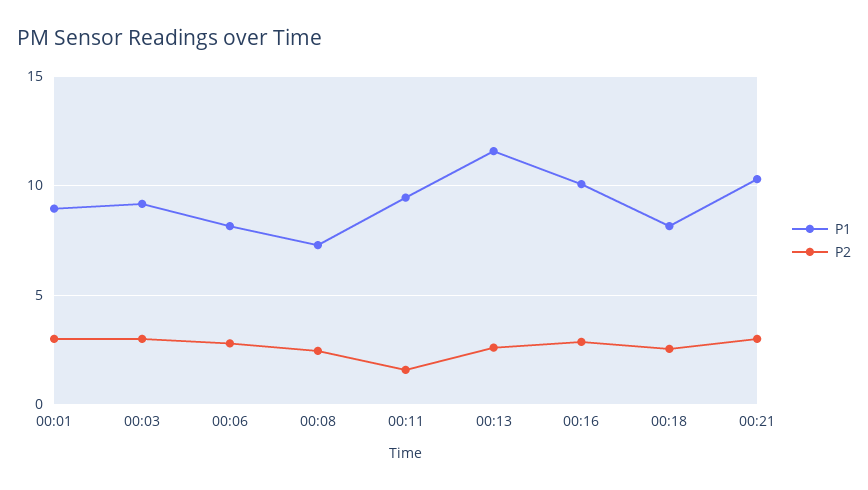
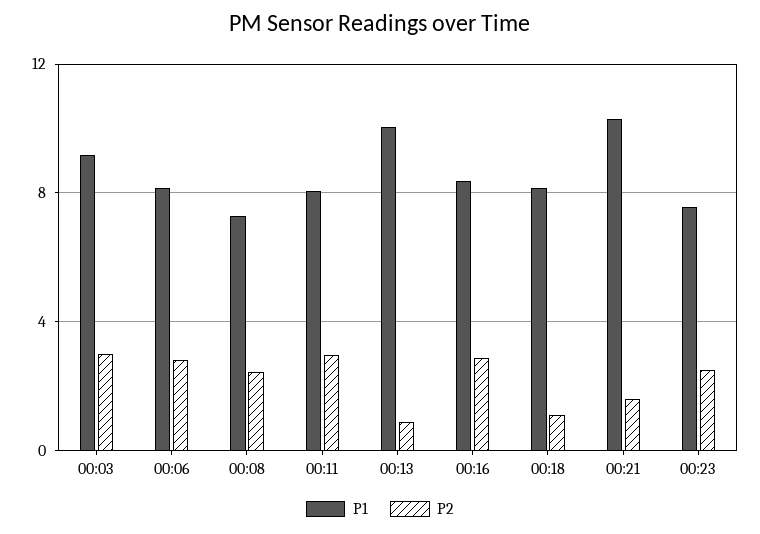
P1, 00:01: 9 -> none
P2, 00:01: 3 -> none
P1, 00:11: 9.5 -> 8
P2, 00:11: 1.5 -> 3
P1, 00:13: 11.5 -> 10
P2, 00:13: 2.5 -> 1
P1, 00:16: 10 -> 8.5
P2, 00:18: 2.5 -> 1
P2, 00:21: 3 -> 1.5
P1, 00:23: none -> 7.5
P2, 00:23: none -> 2.5

